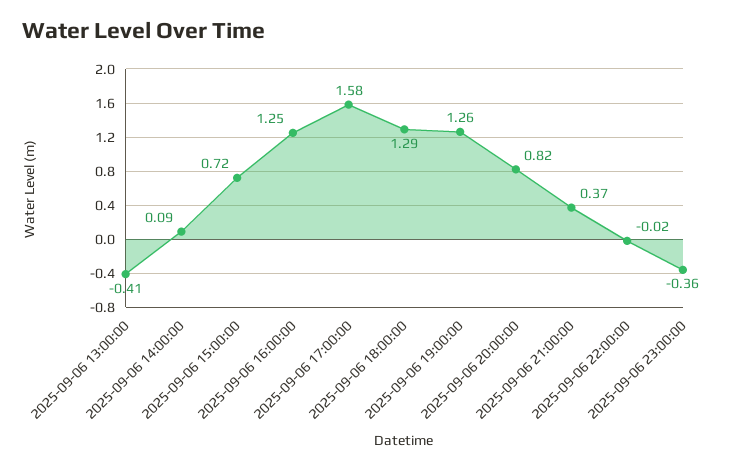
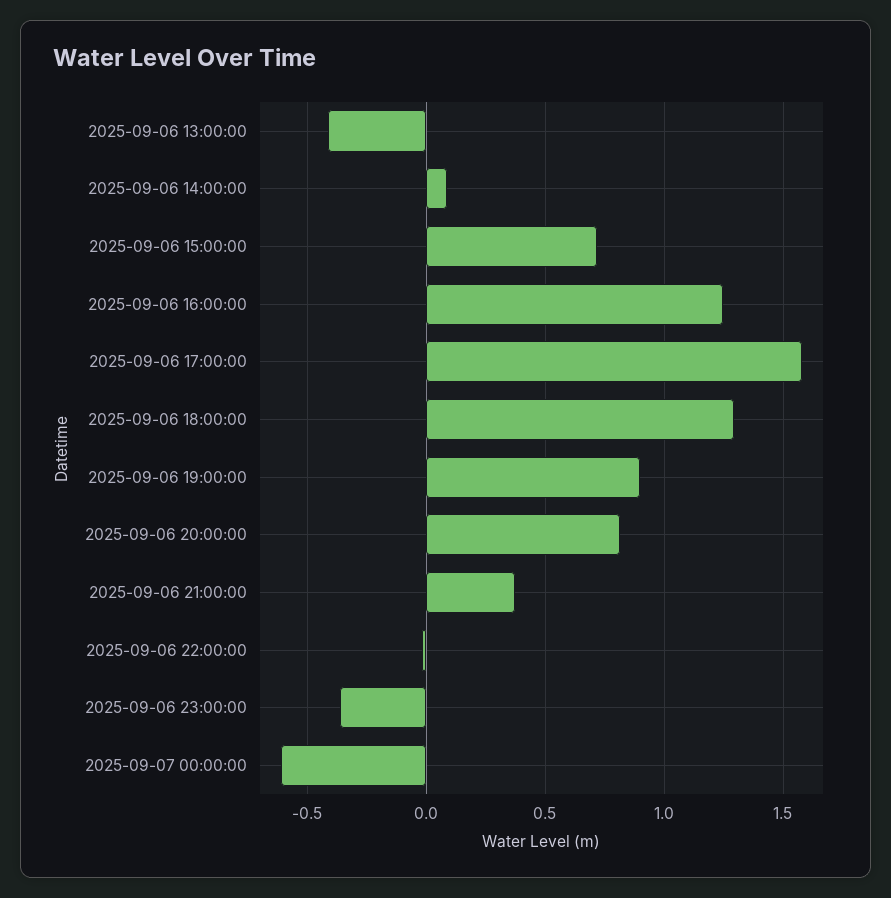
2025-09-06 19:00:00: 1.26 -> 0.9
2025-09-07 00:00:00: none -> -0.6

